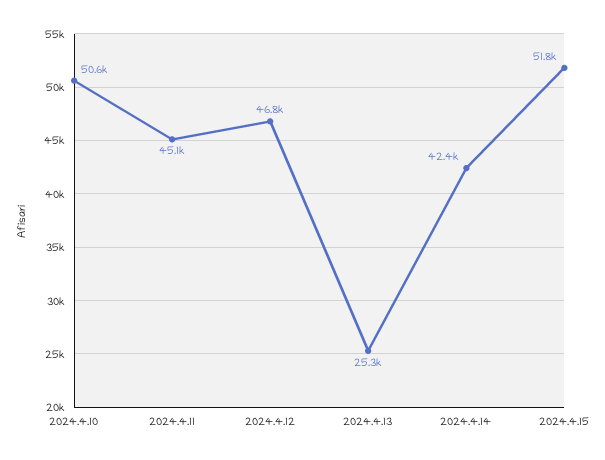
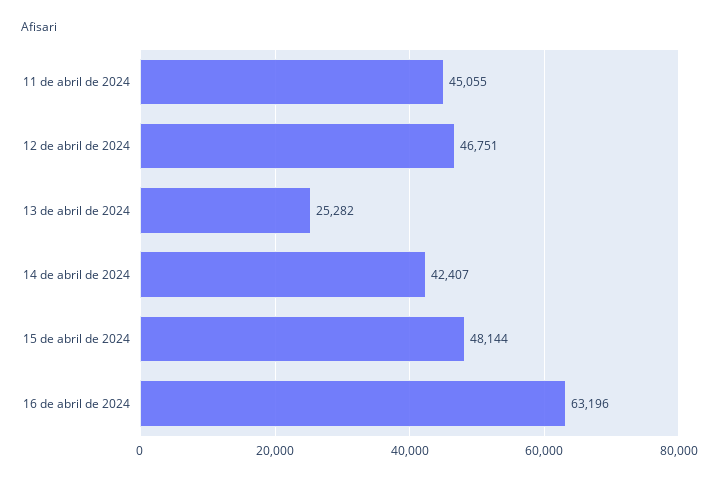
2024.4.10: 50600 -> none
2024.4.15: 51800 -> 48144
16 de abril de 2024: none -> 63196

